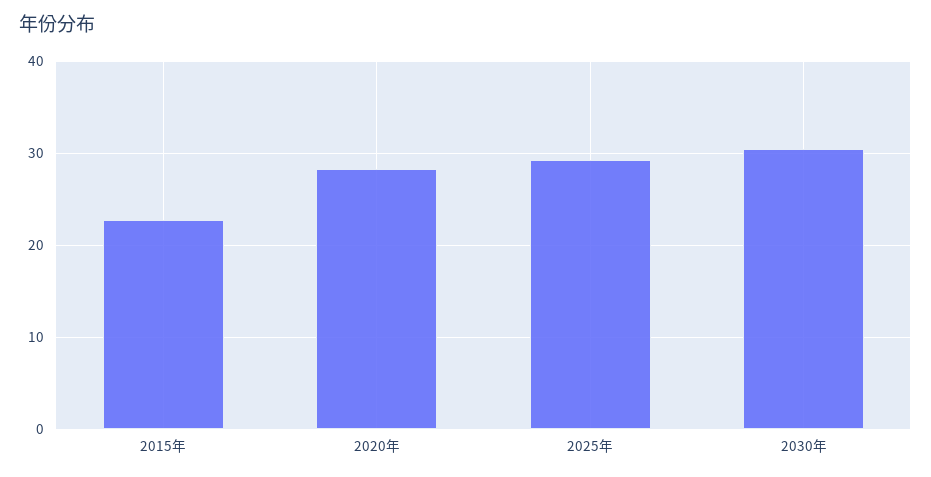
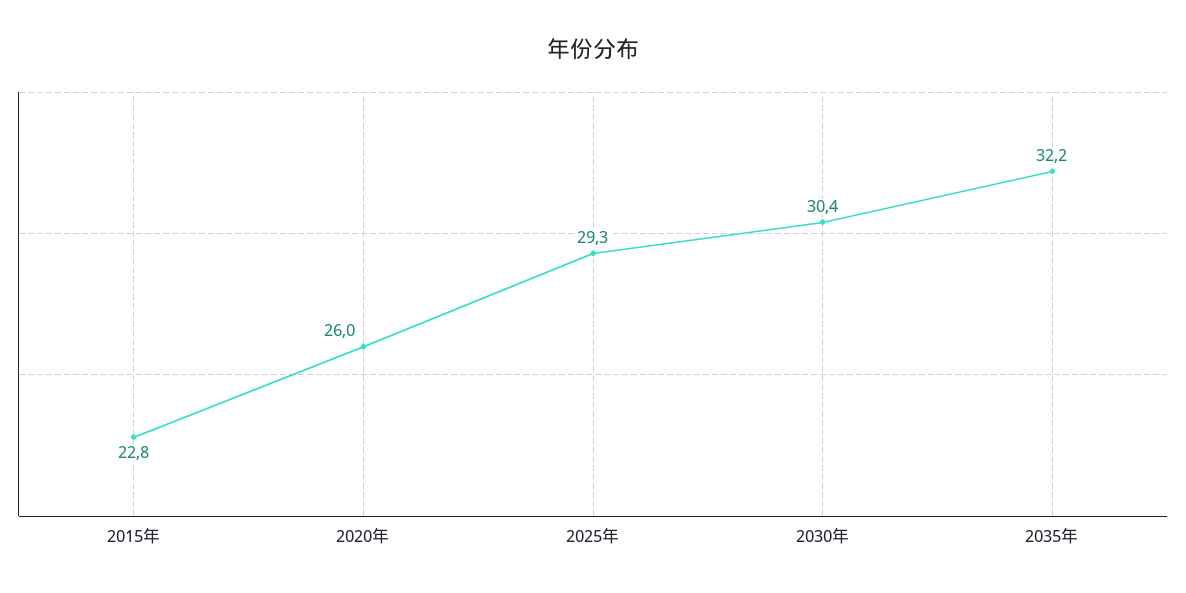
2020年: 28 -> 26
2035年: none -> 32.2

